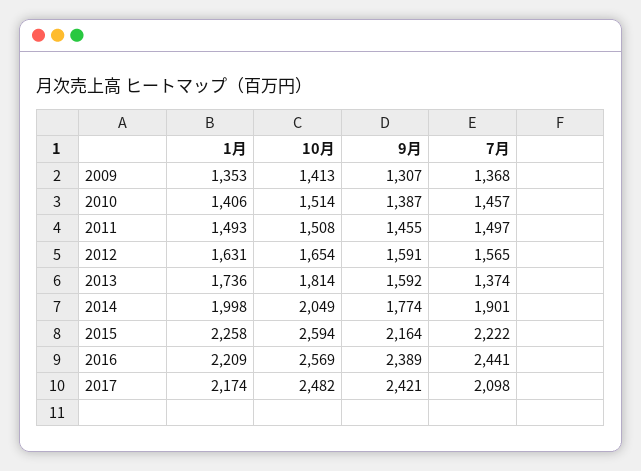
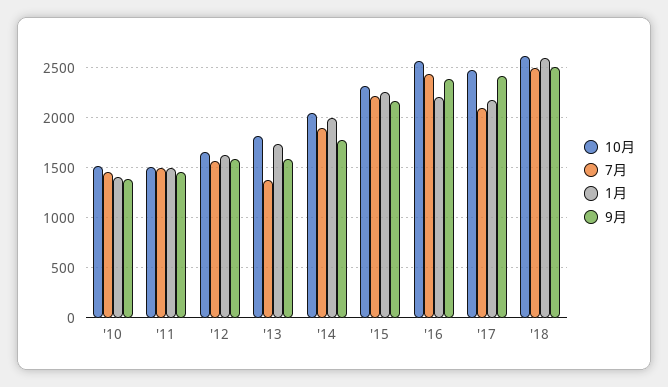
1月, 2009: 1353 -> none
10月, 2009: 1413 -> none
9月, 2009: 1307 -> none
7月, 2009: 1368 -> none
10月, 2015: 2594 -> 2300
10月, '18: none -> 2600
7月, '18: none -> 2500
1月, '18: none -> 2600
9月, '18: none -> 2500

